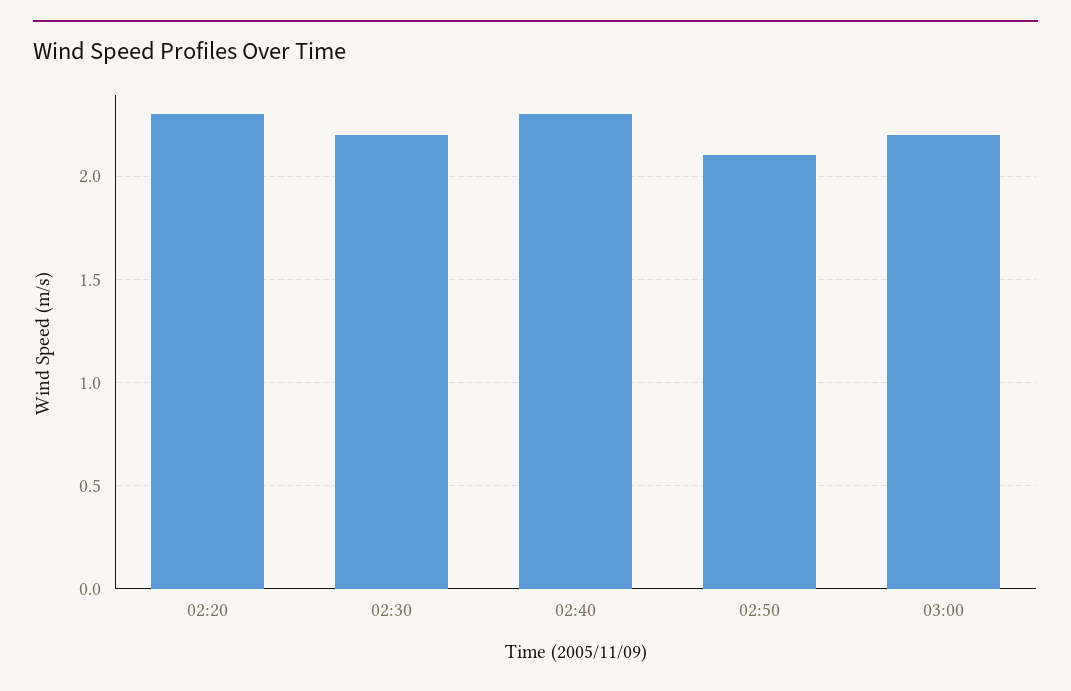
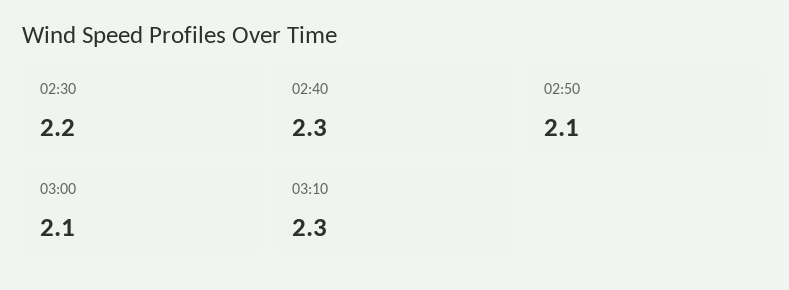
02:20: 2.3 -> none
03:00: 2.2 -> 2.1
03:10: none -> 2.3

